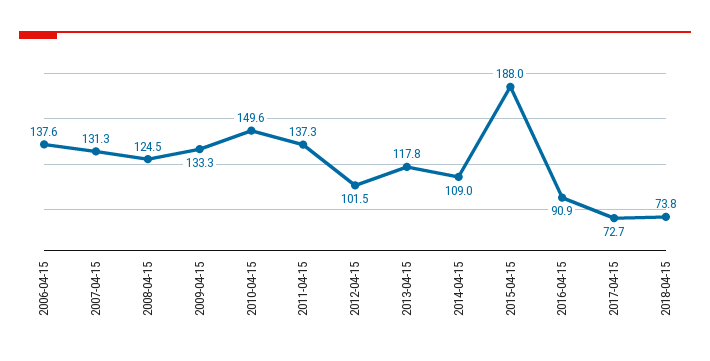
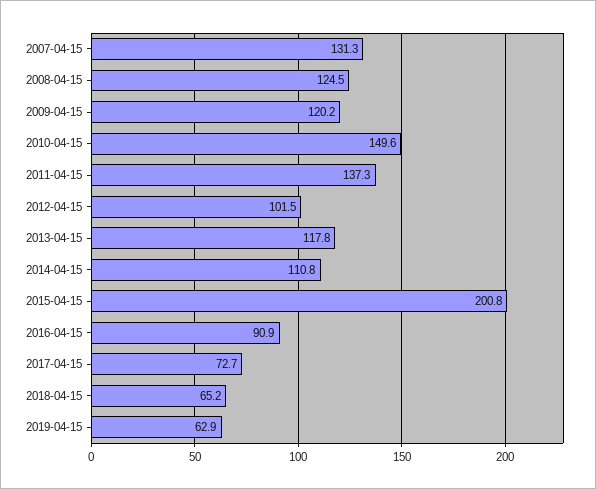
2006-04-15: 137.6 -> none
2009-04-15: 133.3 -> 120.2
2014-04-15: 109 -> 110.8
2015-04-15: 188 -> 200.8
2018-04-15: 73.8 -> 65.2
2019-04-15: none -> 62.9

